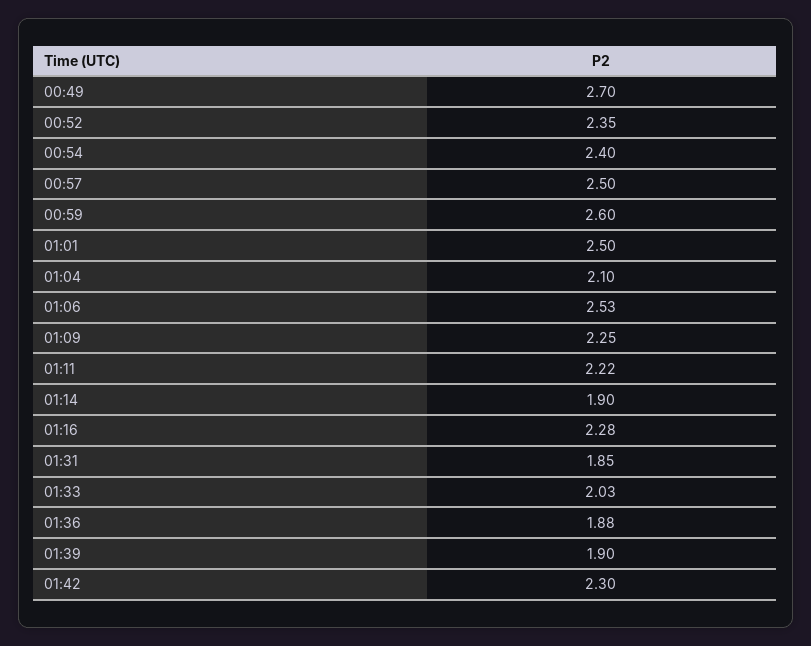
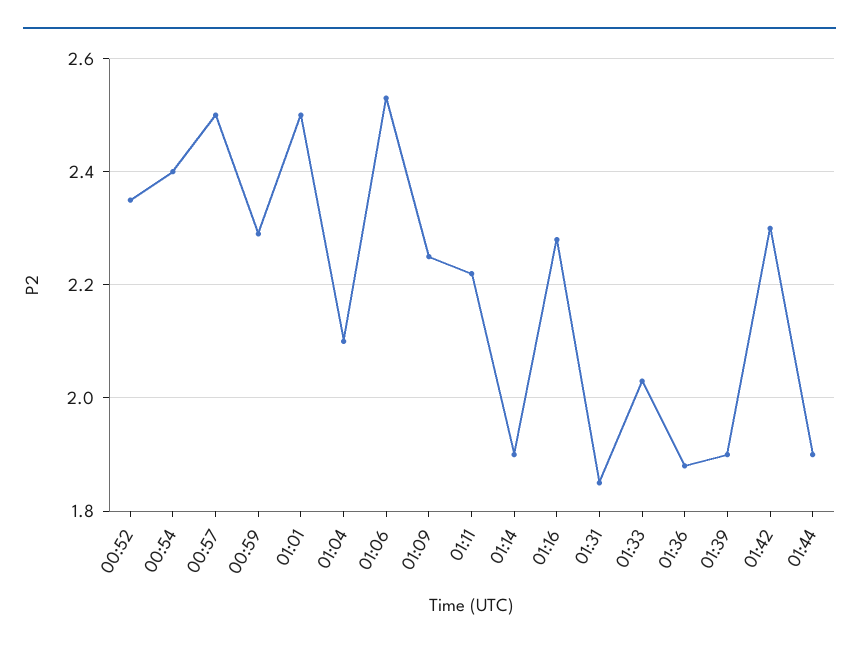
00:49: 2.7 -> none
00:59: 2.6 -> 2.3
01:44: none -> 1.9

